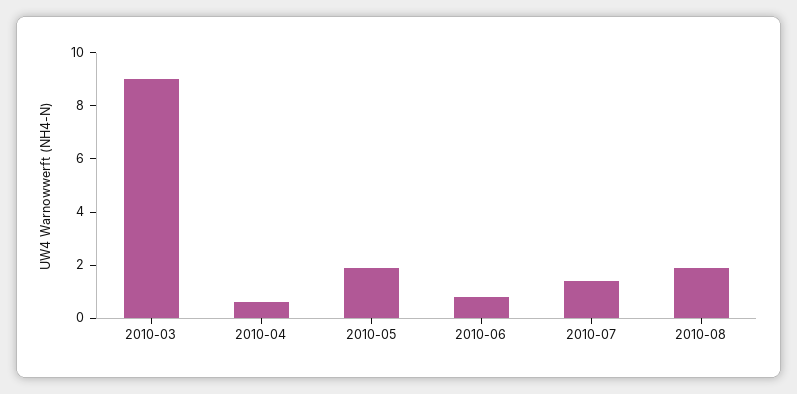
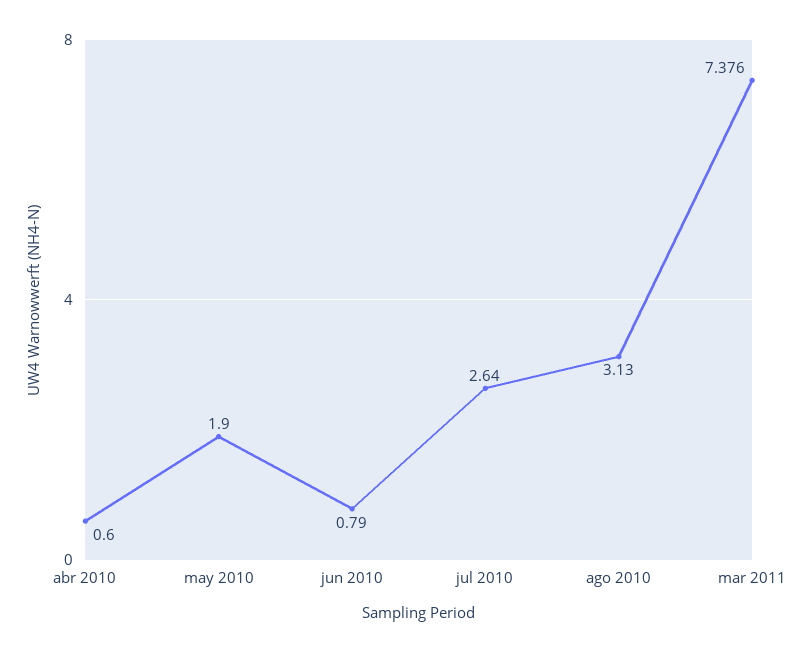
2010-03: 9 -> none
2010-07: 1.5 -> 2.64
2010-08: 2 -> 3.13
mar 2011: none -> 7.376

